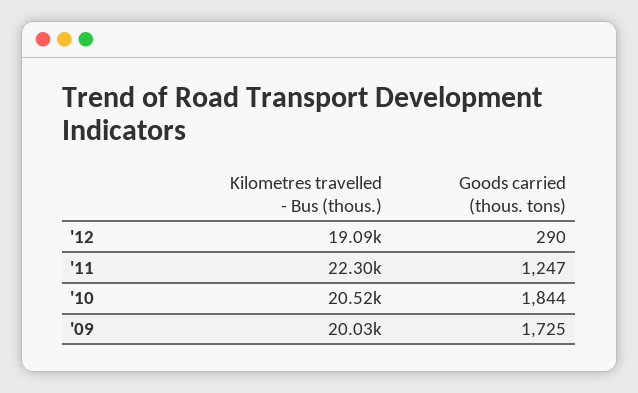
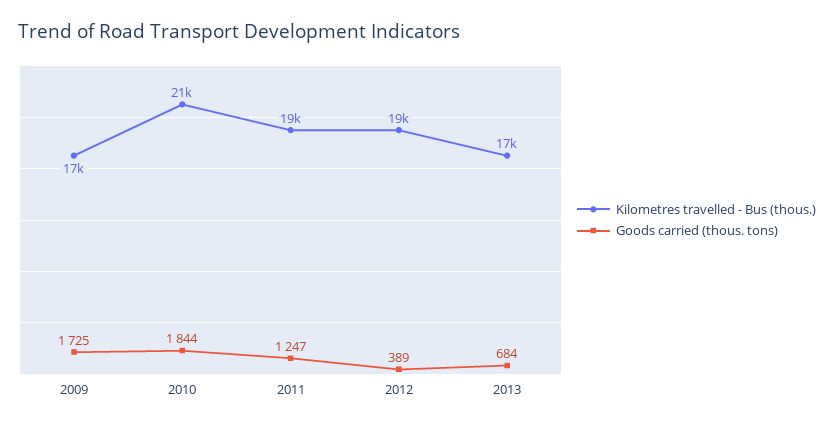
Goods carried (thous. tons), '12: 290 -> 389
Kilometres travelled - Bus (thous.), '11: 22300 -> 19000
Kilometres travelled - Bus (thous.), '09: 20030 -> 17000
Kilometres travelled - Bus (thous.), 2013: none -> 17000
Goods carried (thous. tons), 2013: none -> 684

